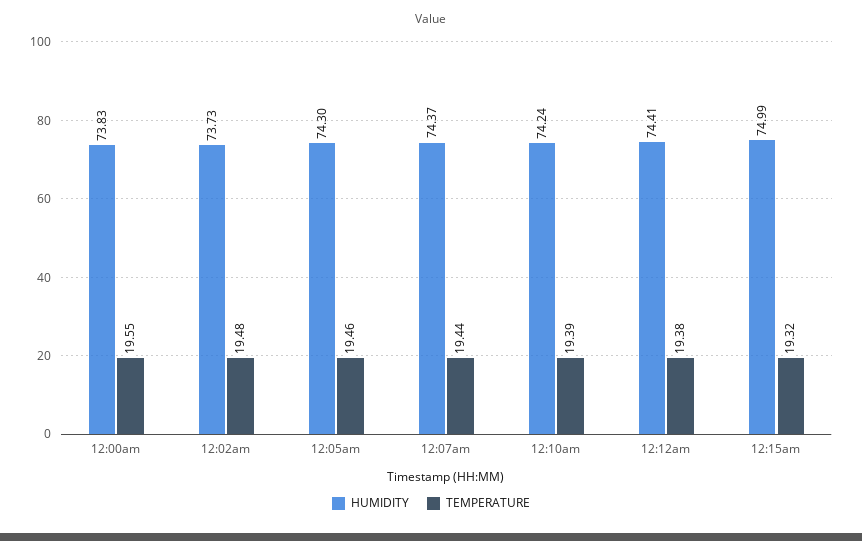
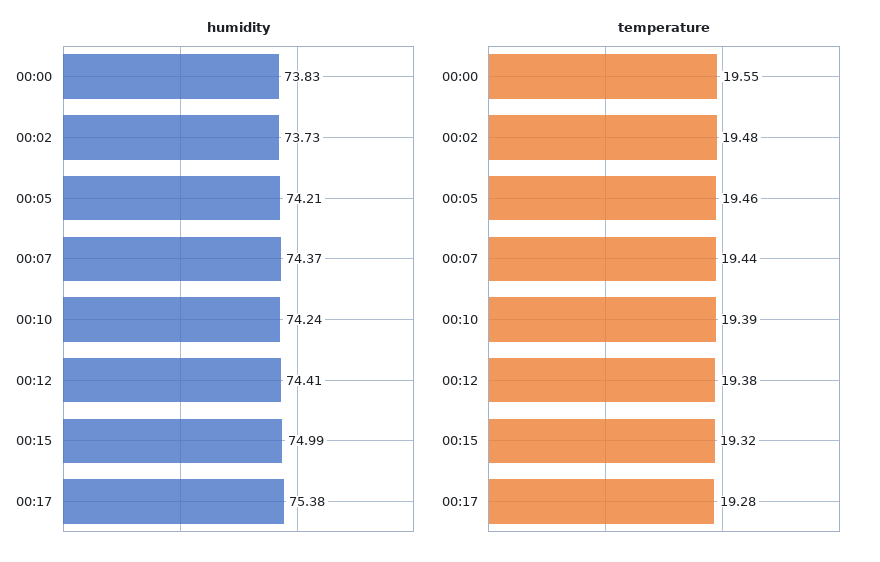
HUMIDITY, 12:05am: 74.3 -> 74.21
HUMIDITY, 00:17: none -> 75.38
TEMPERATURE, 00:17: none -> 19.28

